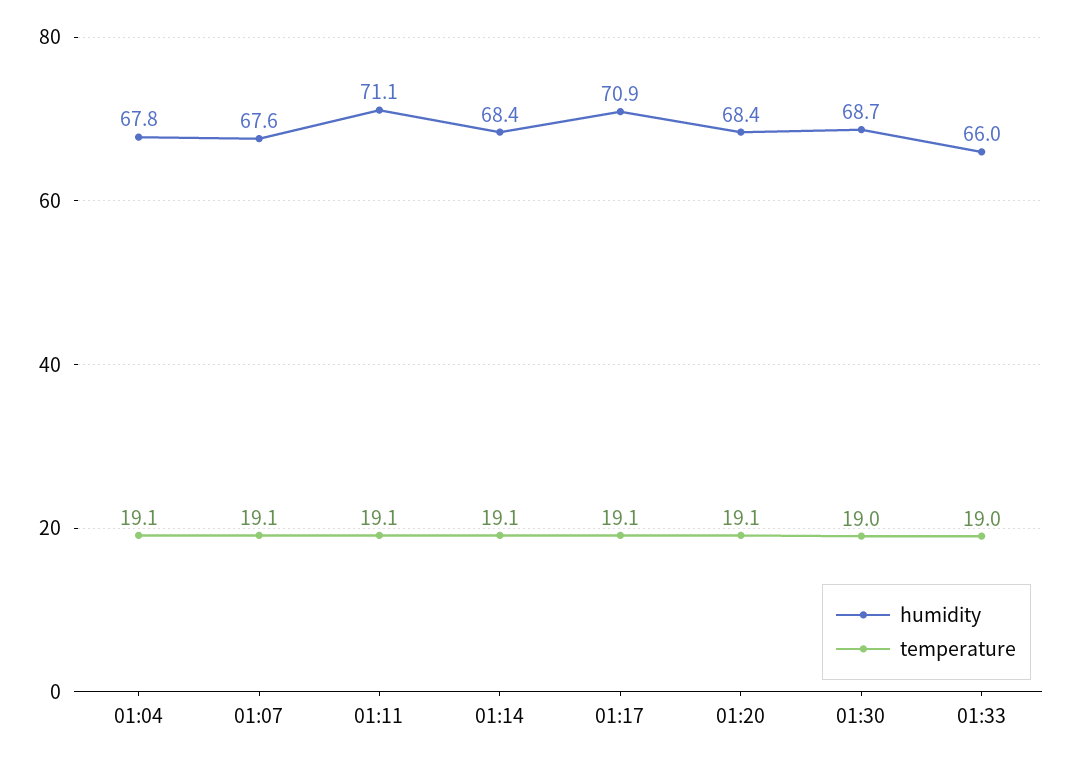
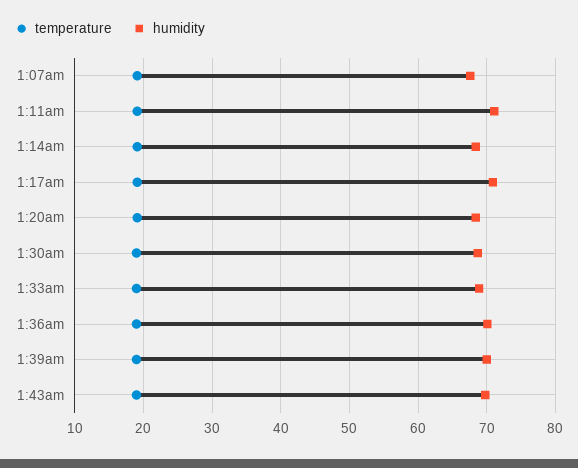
humidity, 01:04: 67.8 -> none
temperature, 01:04: 19.1 -> none
humidity, 01:33: 66 -> 69
temperature, 1:36am: none -> 19
humidity, 1:36am: none -> 70
temperature, 1:39am: none -> 19
humidity, 1:39am: none -> 70
temperature, 1:43am: none -> 19
humidity, 1:43am: none -> 70

